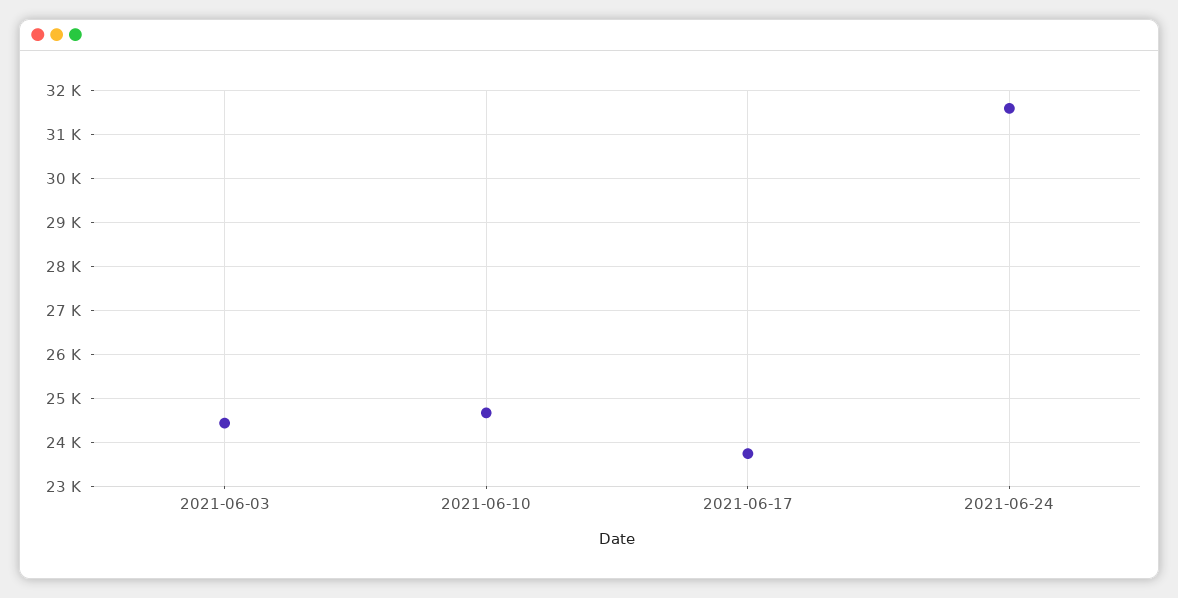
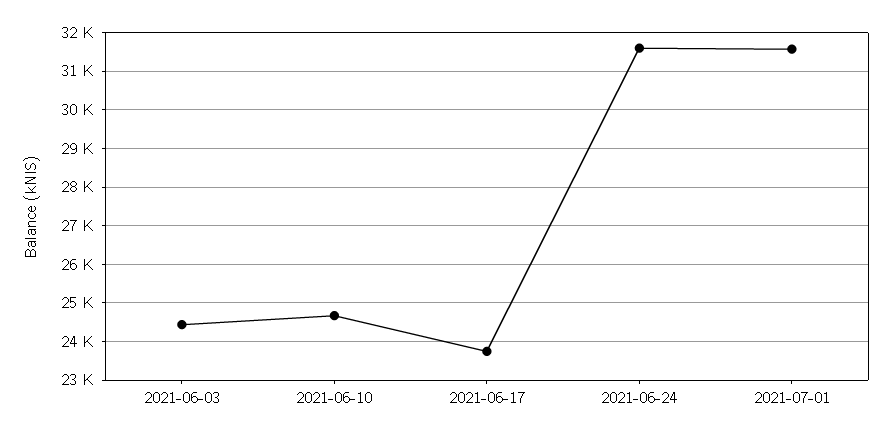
2021-07-01: none -> 31600

